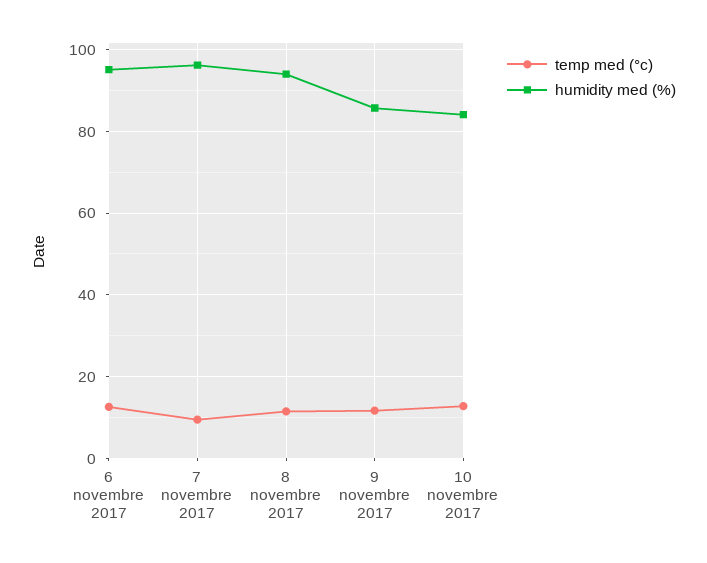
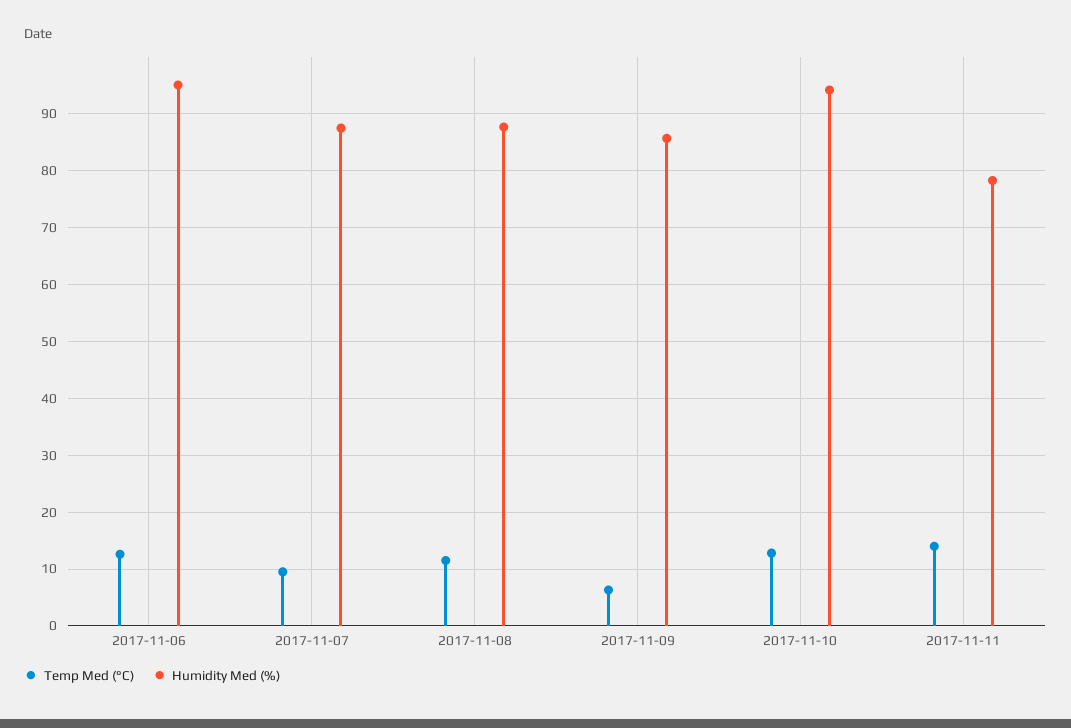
humidity med (%), 7 novembre 2017: 96 -> 88
humidity med (%), 8 novembre 2017: 94 -> 88
temp med (°c), 9 novembre 2017: 12 -> 6
humidity med (%), 10 novembre 2017: 84 -> 94
temp med (°c), 2017-11-11: none -> 14
humidity med (%), 2017-11-11: none -> 78

